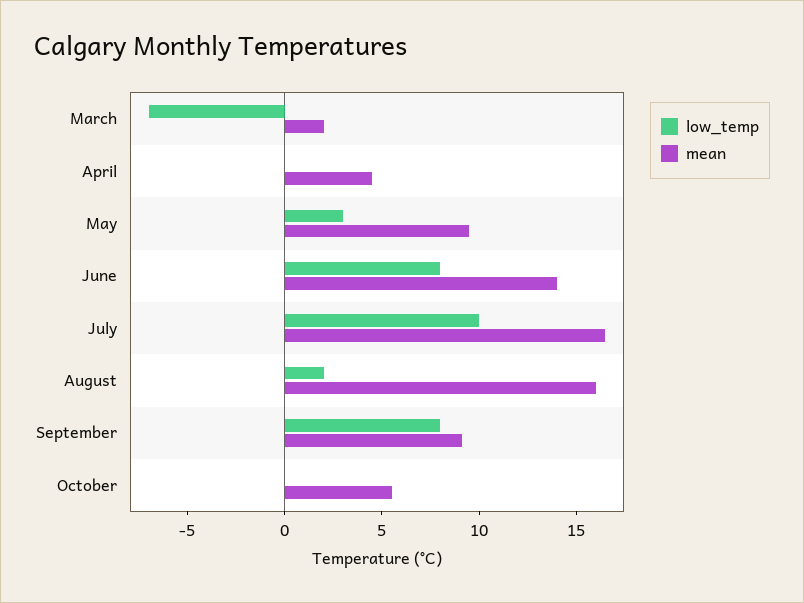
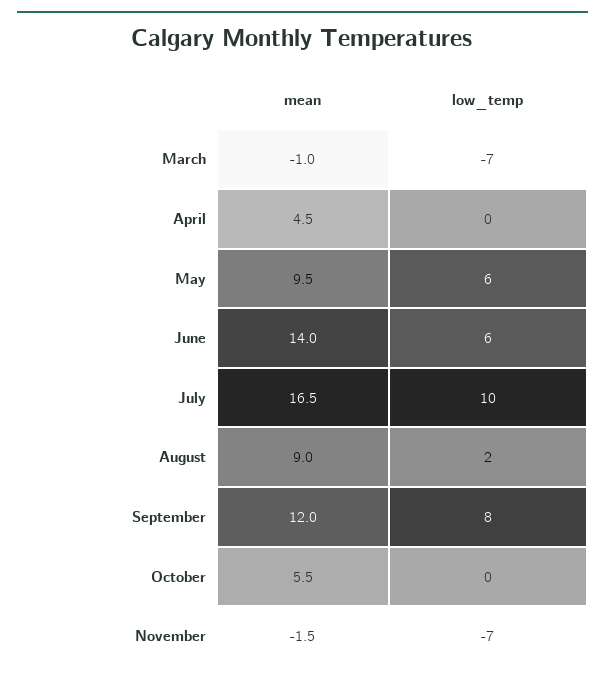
mean, March: 2 -> -1
low_temp, May: 3 -> 6
low_temp, June: 8 -> 6
mean, August: 16 -> 9
mean, September: 9 -> 12
mean, November: none -> -1.5
low_temp, November: none -> -7

